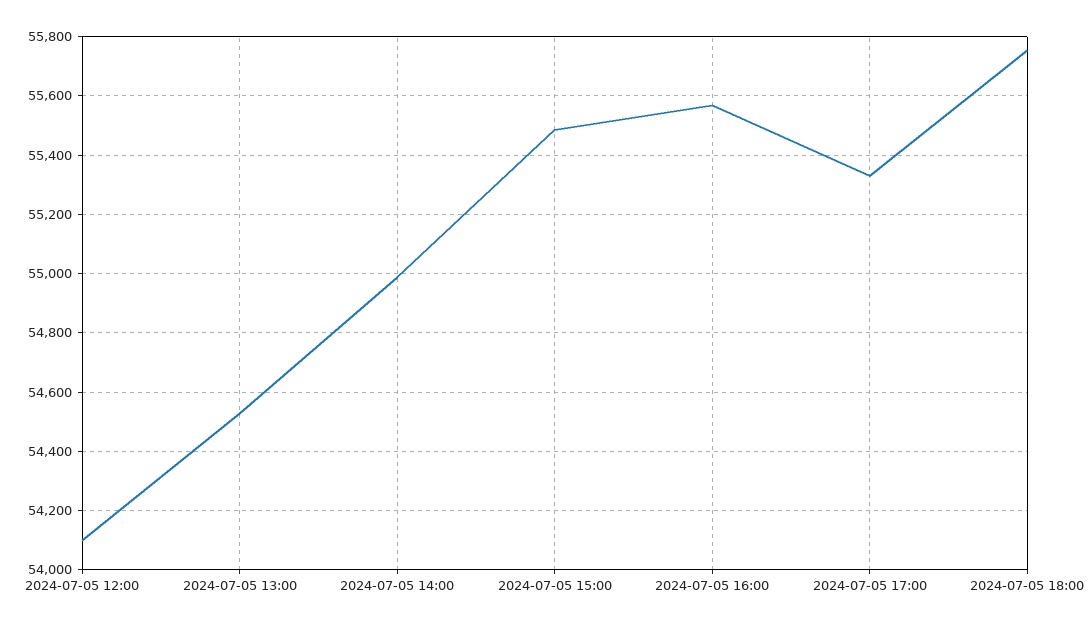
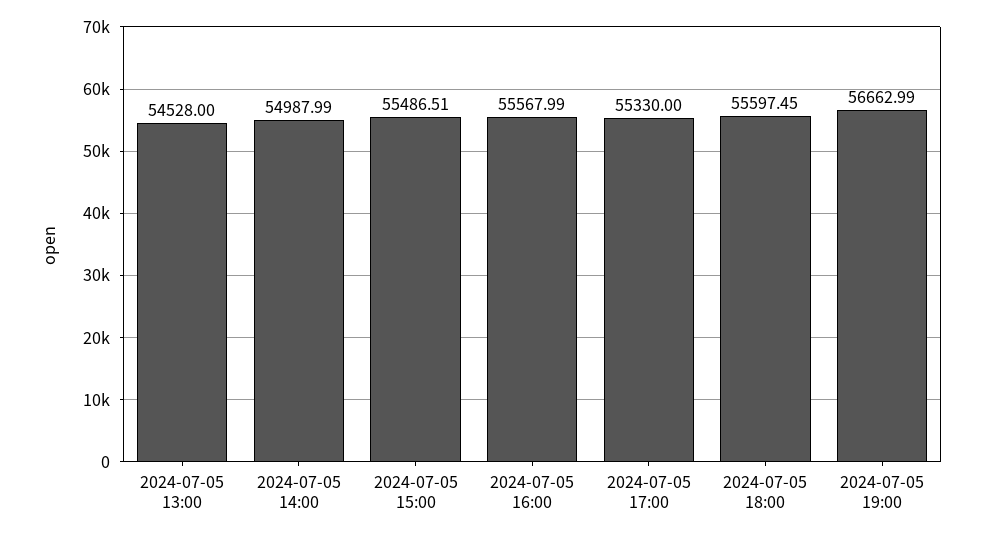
2024-07-05 12:00: 54100 -> none
2024-07-05 18:00: 55750 -> 55597.45
2024-07-05 19:00: none -> 56662.99

